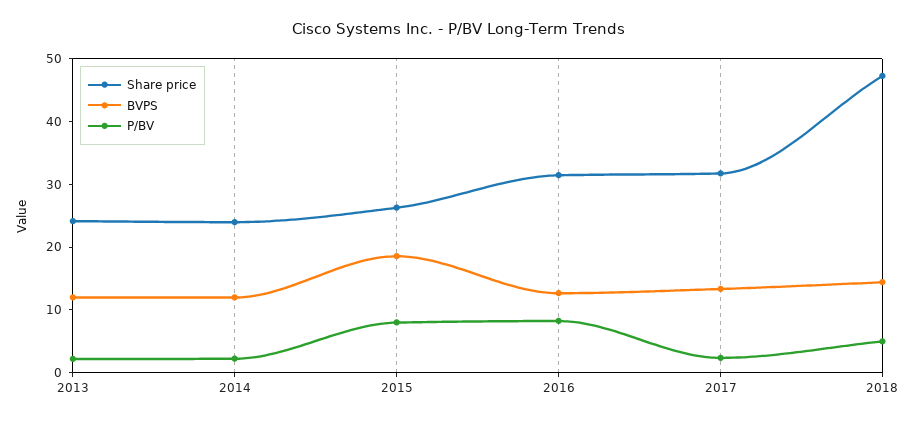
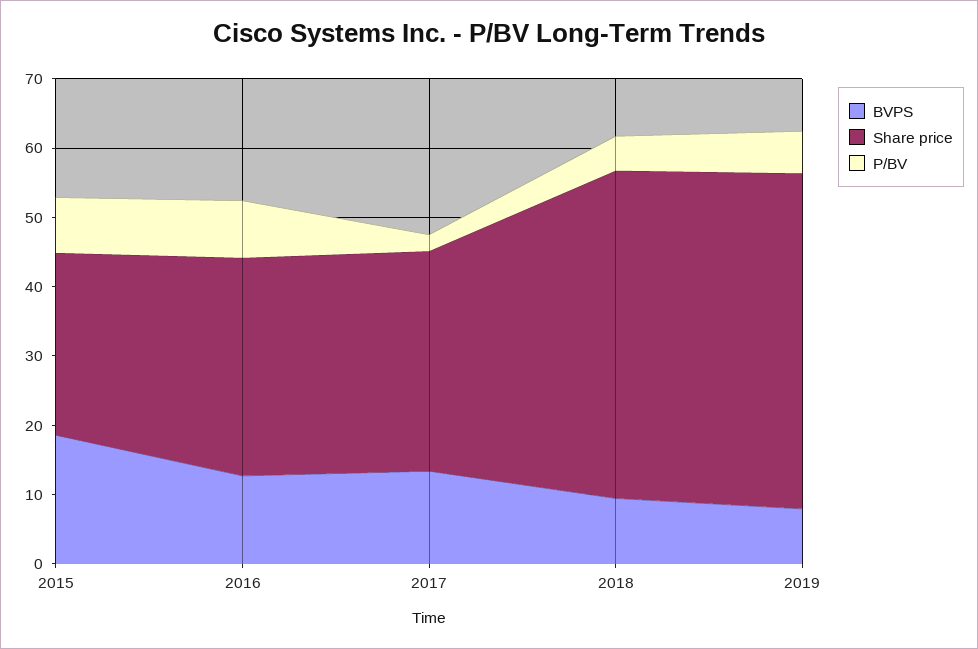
Share price, 2013: 24 -> none
BVPS, 2013: 12 -> none
P/BV, 2013: 2 -> none
Share price, 2014: 24 -> none
BVPS, 2014: 12 -> none
P/BV, 2014: 2 -> none
BVPS, 2018: 14 -> 10
BVPS, 2019: none -> 8
Share price, 2019: none -> 48
P/BV, 2019: none -> 6

